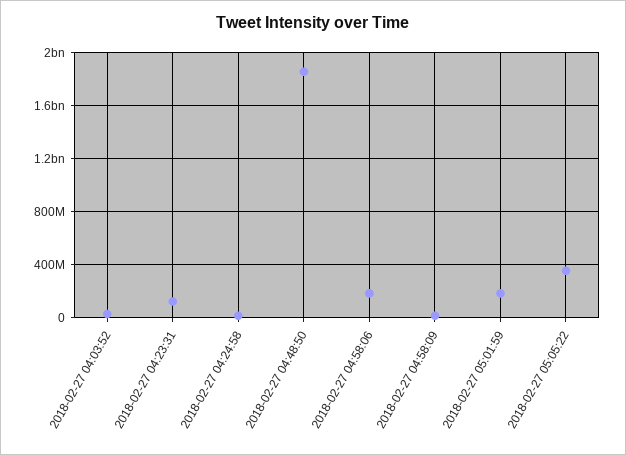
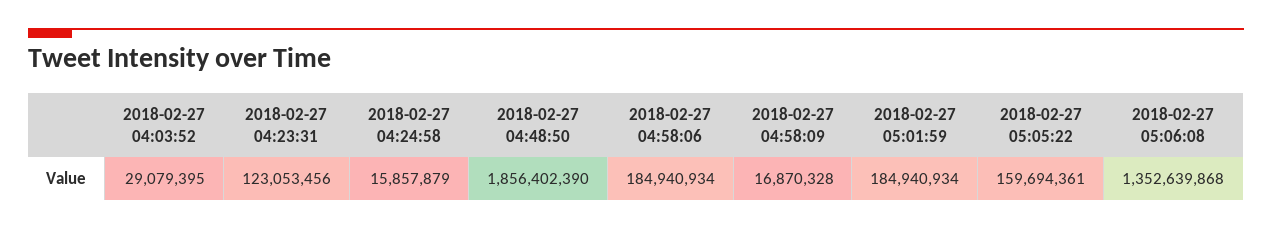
2018-02-27 05:05:22: 350000000 -> 159694361
2018-02-27 05:06:08: none -> 1352639868

